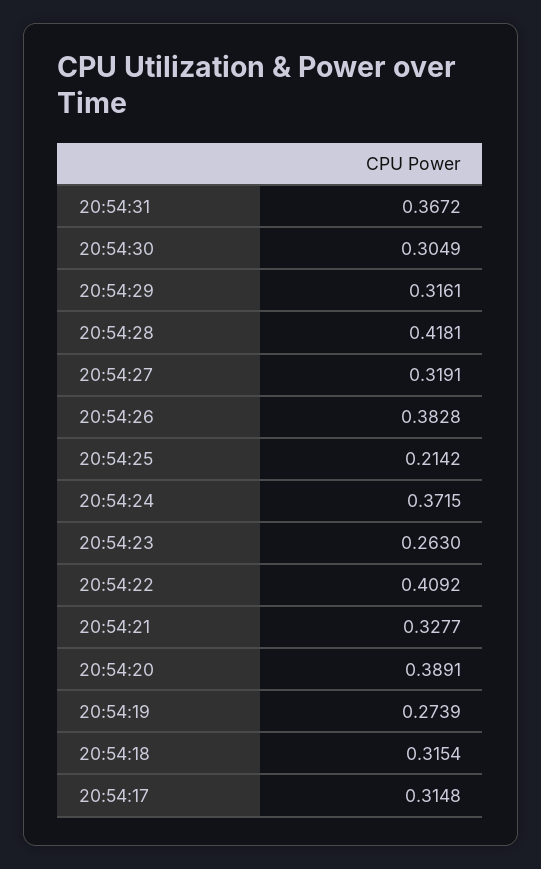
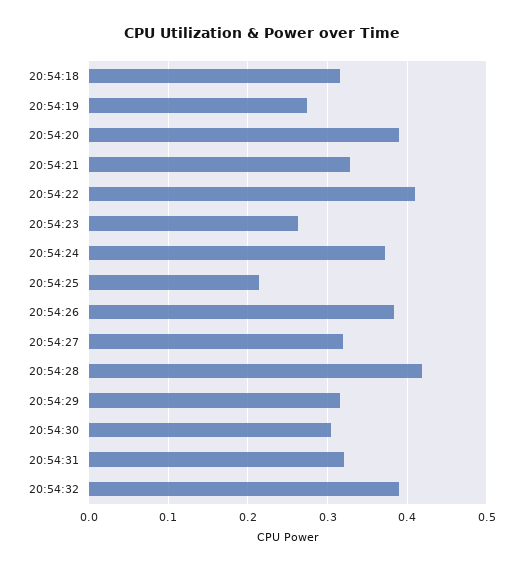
20:54:31: 0.3672 -> 0.32
20:54:17: 0.3148 -> none
20:54:32: none -> 0.39

